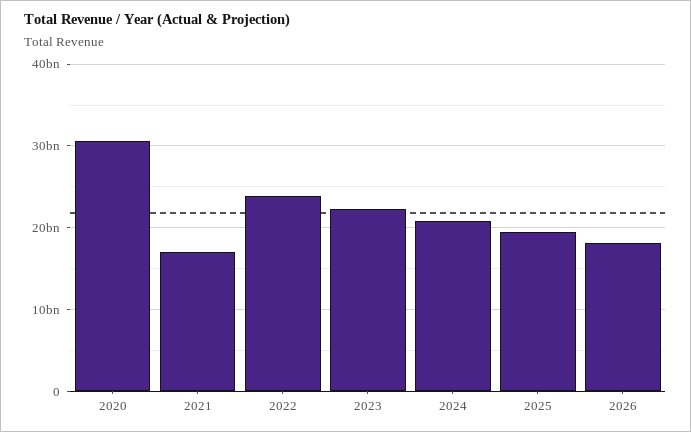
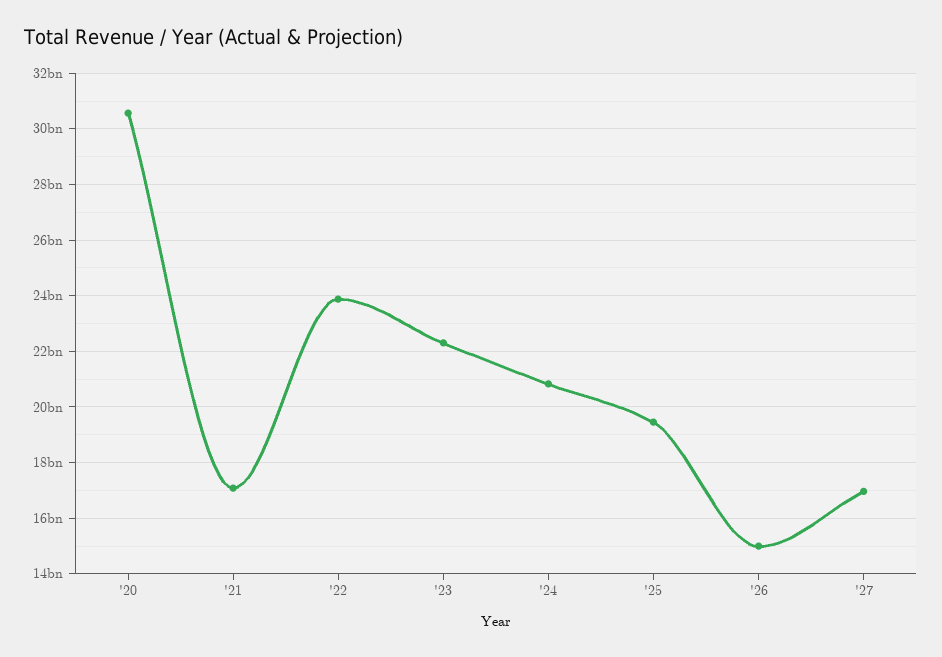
2026: 18000000000 -> 15000000000
'27: none -> 17000000000

